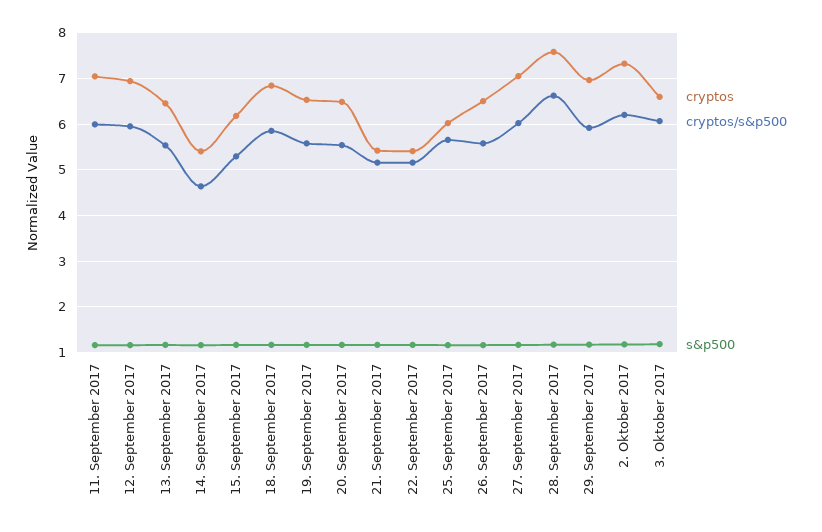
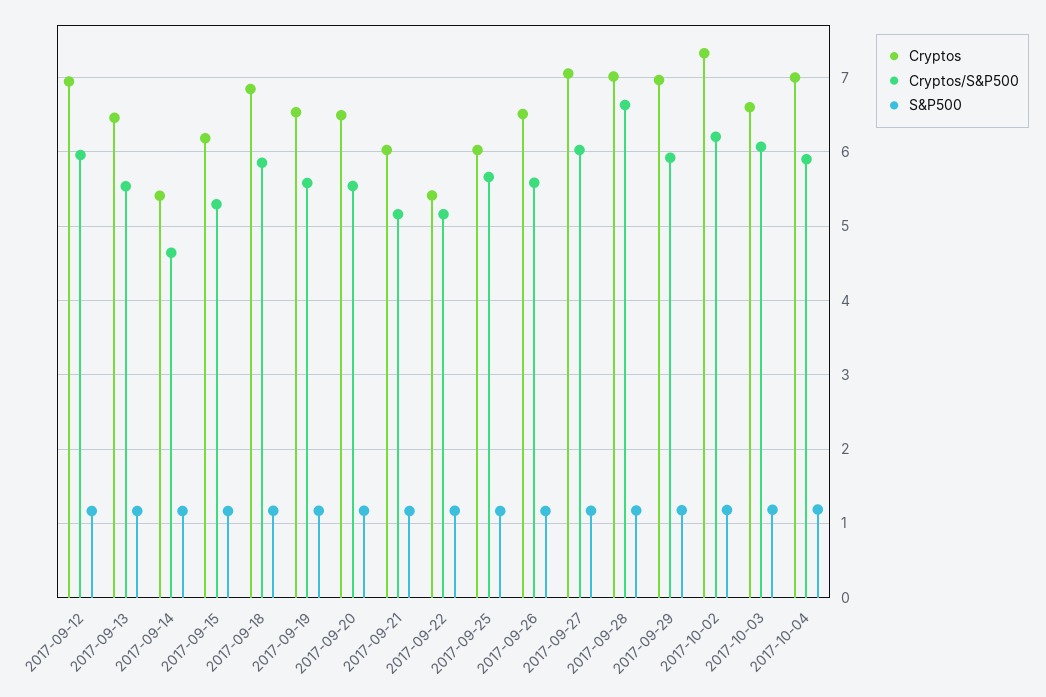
cryptos, 11. September 2017: 7 -> none
cryptos/s&p500, 11. September 2017: 6 -> none
s&p500, 11. September 2017: 1.2 -> none
cryptos, 21. September 2017: 5.4 -> 6
cryptos, 28. September 2017: 7.6 -> 7
cryptos, 2017-10-04: none -> 7
cryptos/s&p500, 2017-10-04: none -> 5.9
s&p500, 2017-10-04: none -> 1.2

